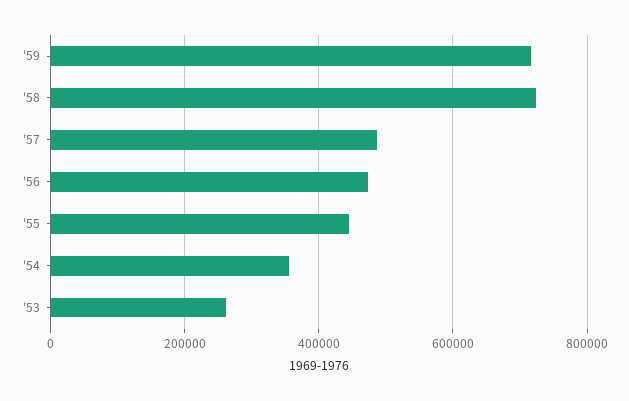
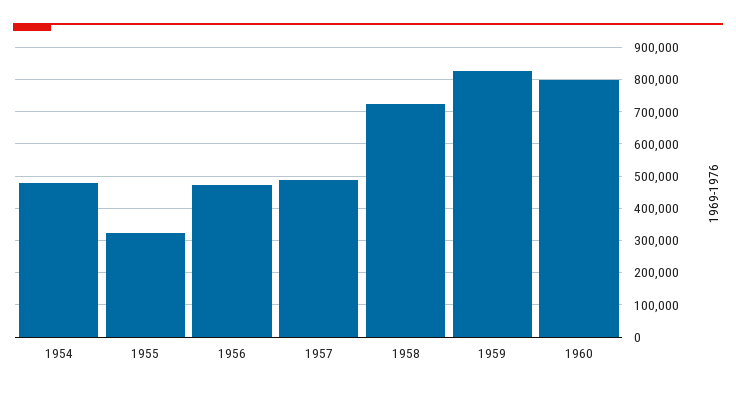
'59: 720000 -> 820000
'55: 440000 -> 320000
'54: 360000 -> 480000
'53: 260000 -> none
1960: none -> 800000

